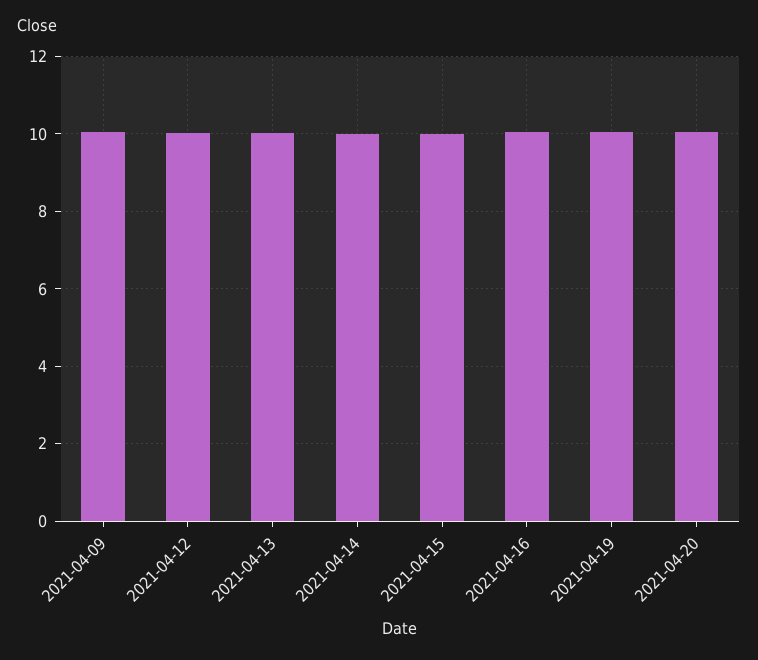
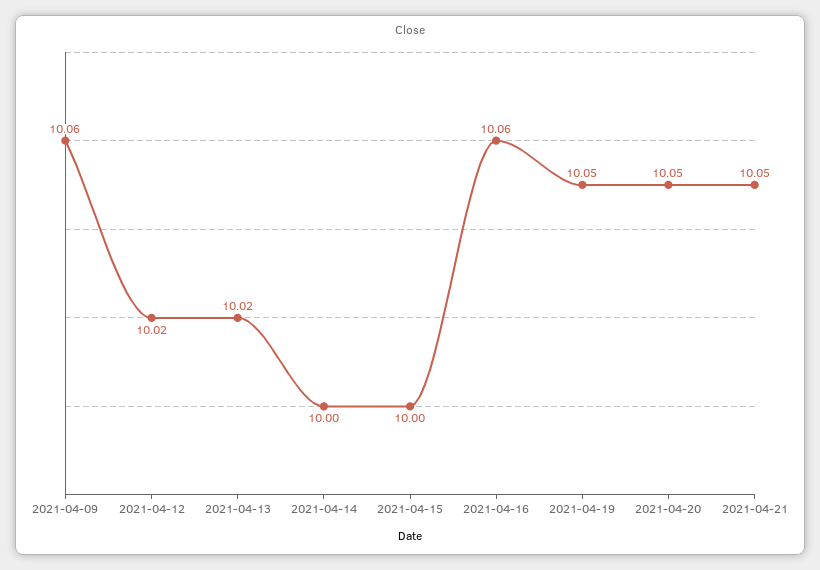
2021-04-21: none -> 10.05

